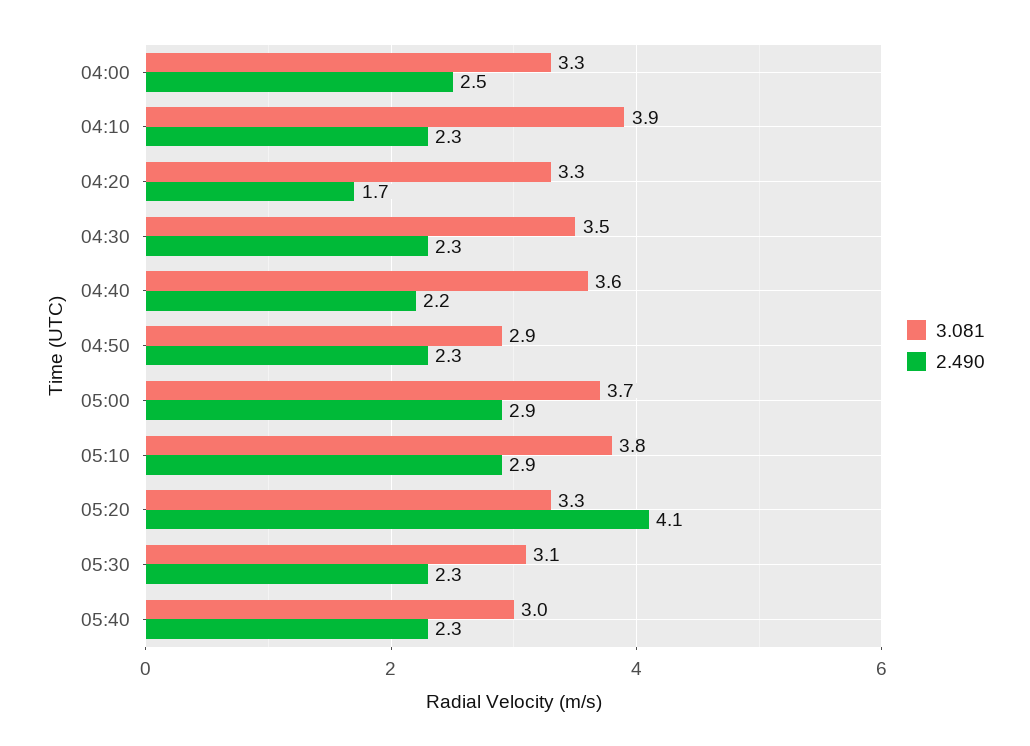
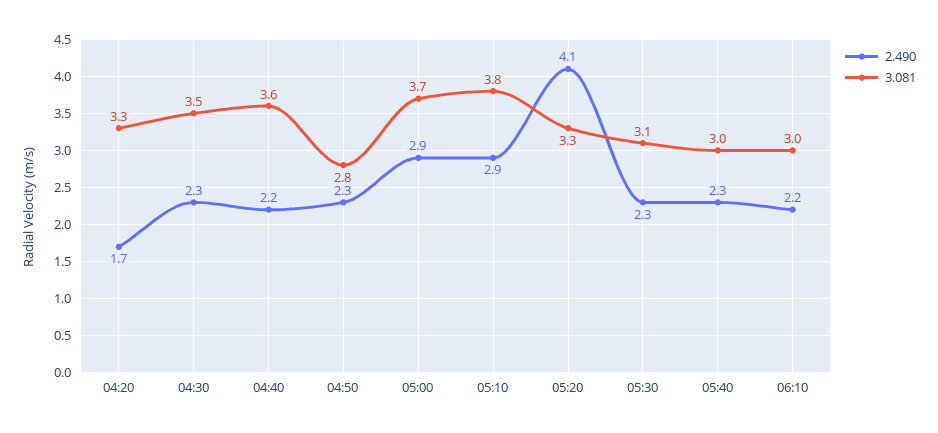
3.081, 04:00: 3.3 -> none
2.490, 04:00: 2.5 -> none
3.081, 04:10: 3.9 -> none
2.490, 04:10: 2.3 -> none
3.081, 04:50: 2.9 -> 2.8
2.490, 06:10: none -> 2.2
3.081, 06:10: none -> 3

